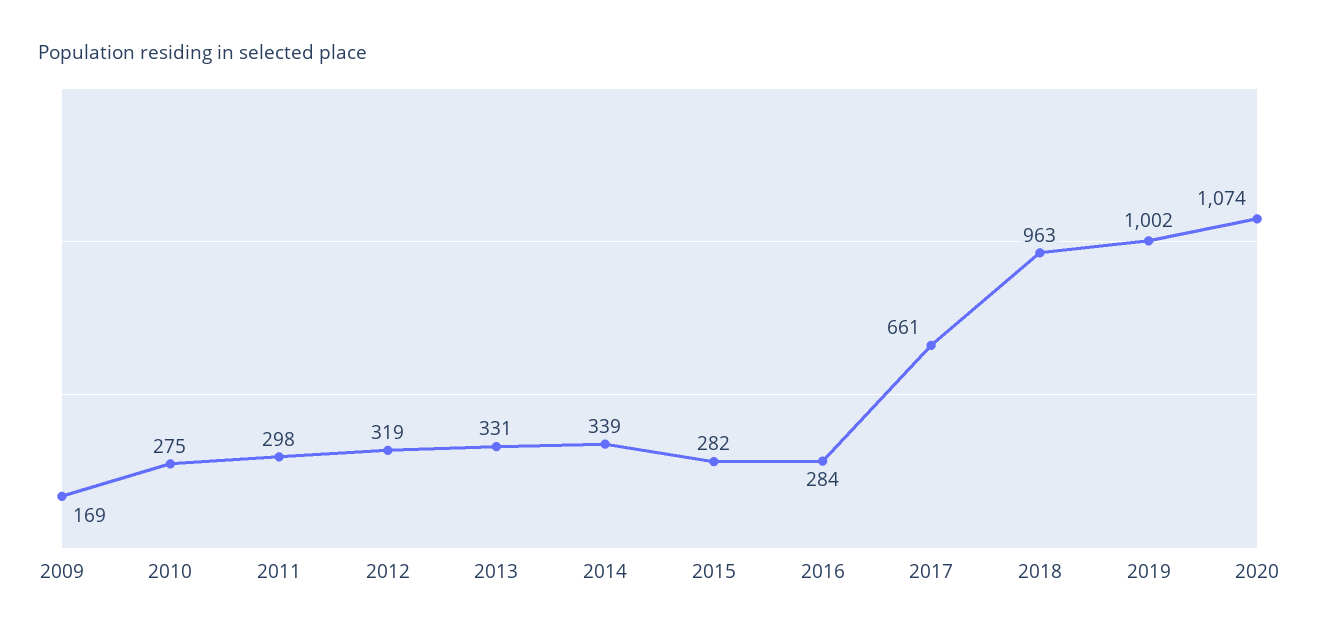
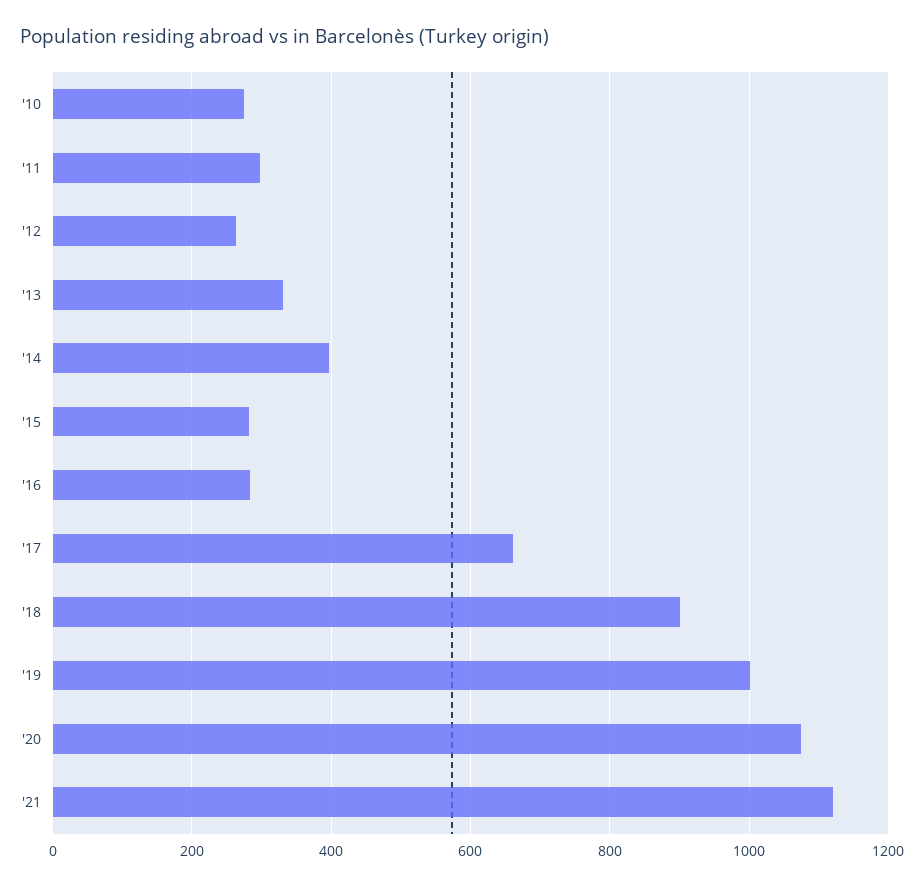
2009: 169 -> none
2012: 319 -> 260
2014: 339 -> 400
2018: 963 -> 900
'21: none -> 1120

